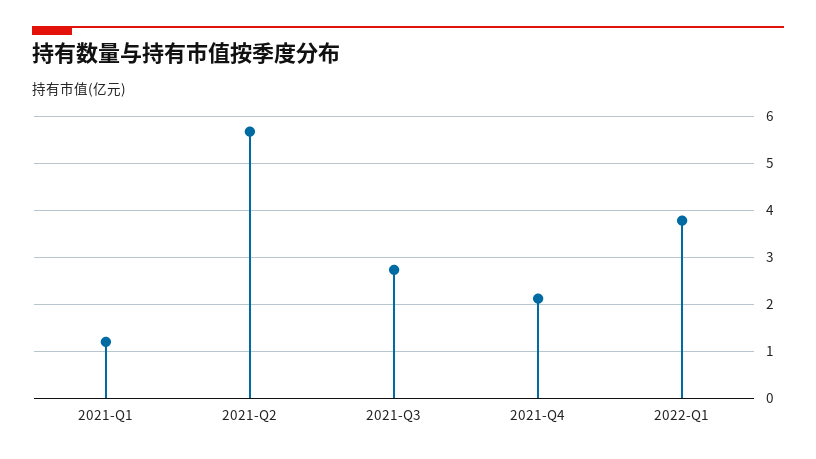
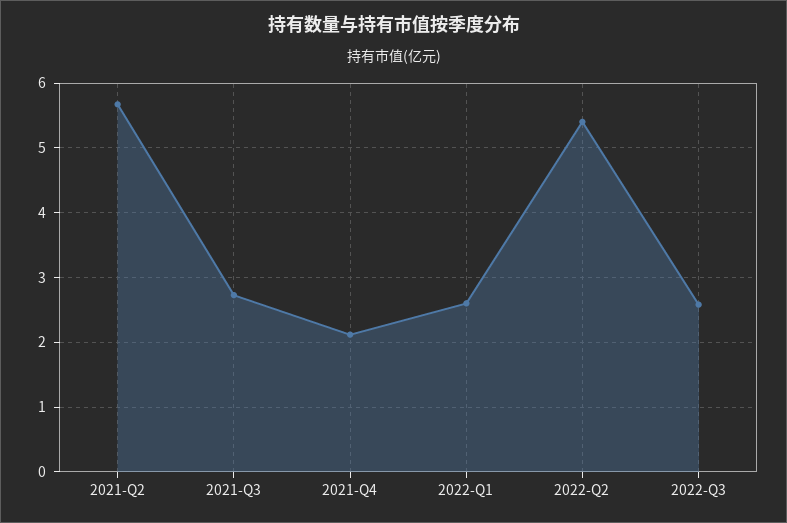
2021-Q1: 1.2 -> none
2022-Q1: 3.8 -> 2.6
2022-Q2: none -> 5.4
2022-Q3: none -> 2.6

